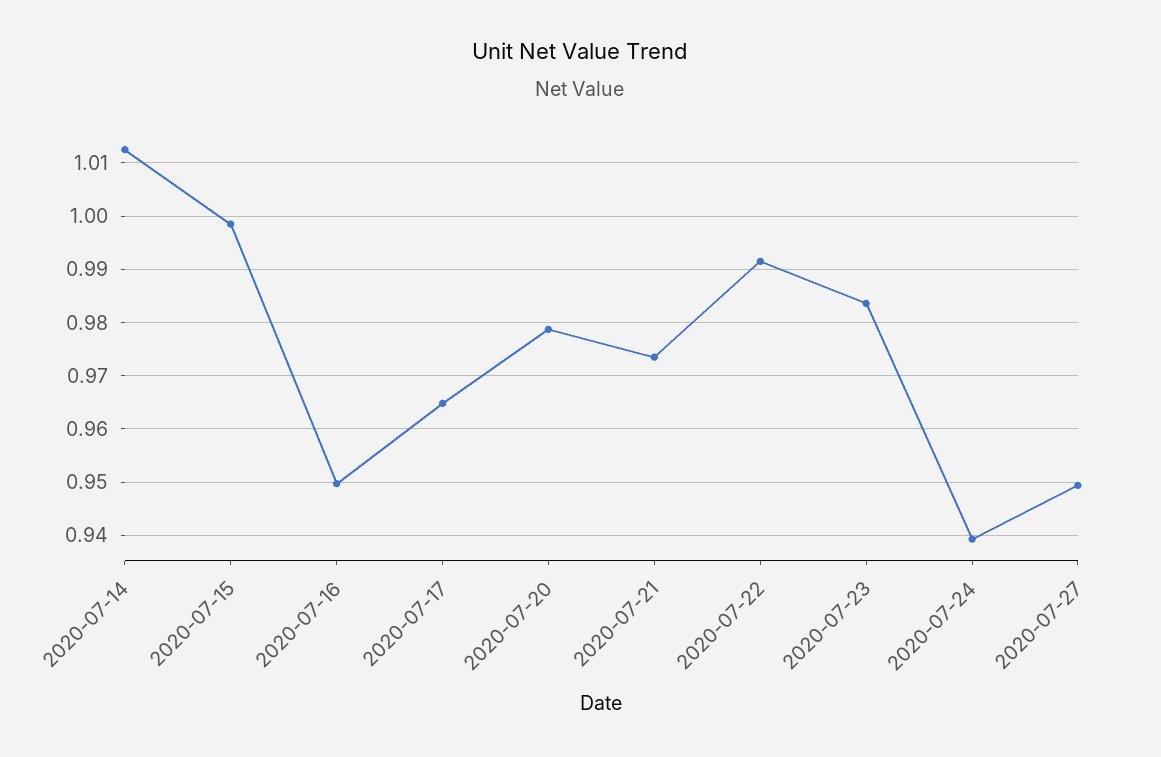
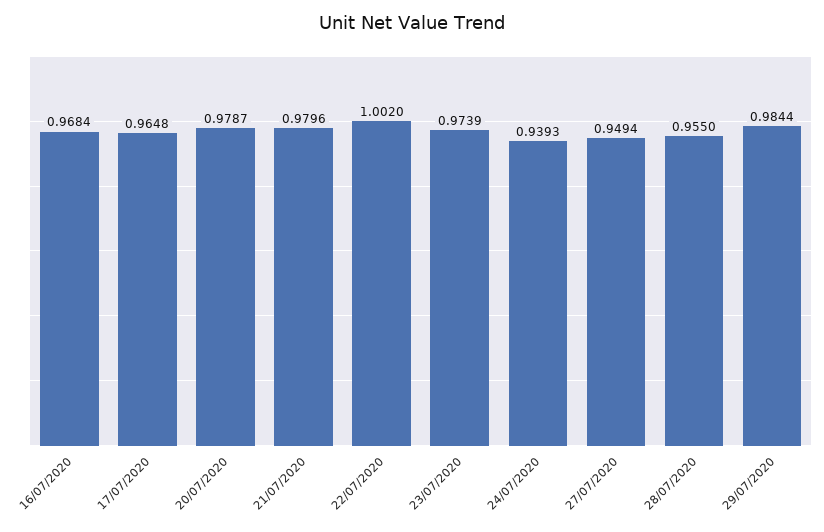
2020-07-14: 1.012 -> none
2020-07-15: 0.998 -> none
2020-07-16: 0.95 -> 0.9684
2020-07-21: 0.974 -> 0.9796
2020-07-22: 0.992 -> 1.002
2020-07-23: 0.984 -> 0.9739
28/07/2020: none -> 0.955
29/07/2020: none -> 0.9844

